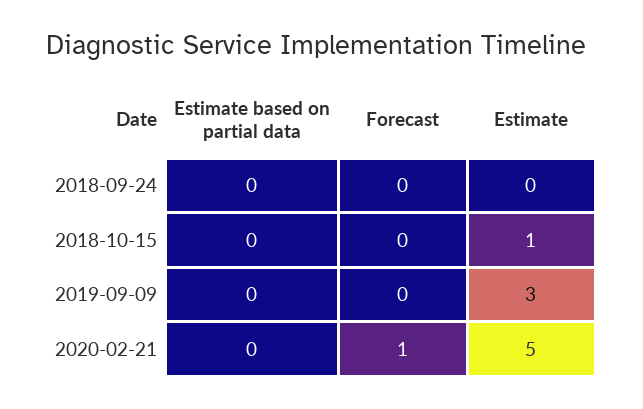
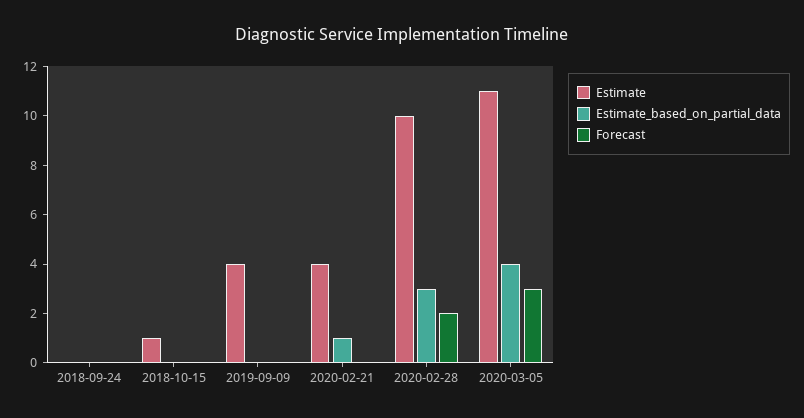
Estimate, 2019-09-09: 3 -> 4
Estimate based on partial data, 2020-02-21: 0 -> 1
Forecast, 2020-02-21: 1 -> 0
Estimate, 2020-02-21: 5 -> 4
Estimate, 2020-02-28: none -> 10
Estimate based on partial data, 2020-02-28: none -> 3
Forecast, 2020-02-28: none -> 2
Estimate, 2020-03-05: none -> 11
Estimate based on partial data, 2020-03-05: none -> 4
Forecast, 2020-03-05: none -> 3

